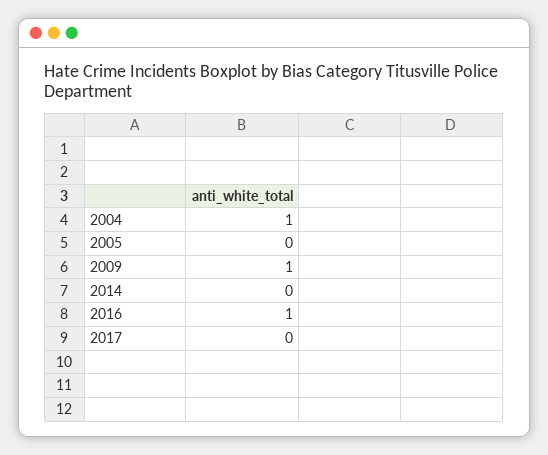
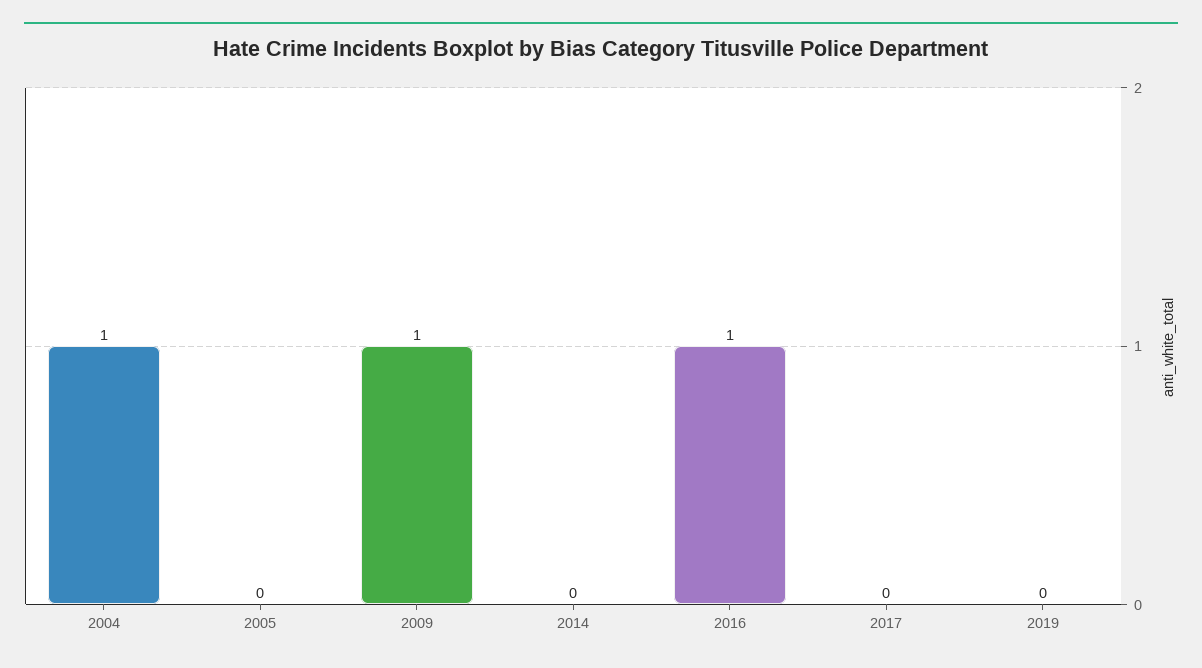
2019: none -> 0

